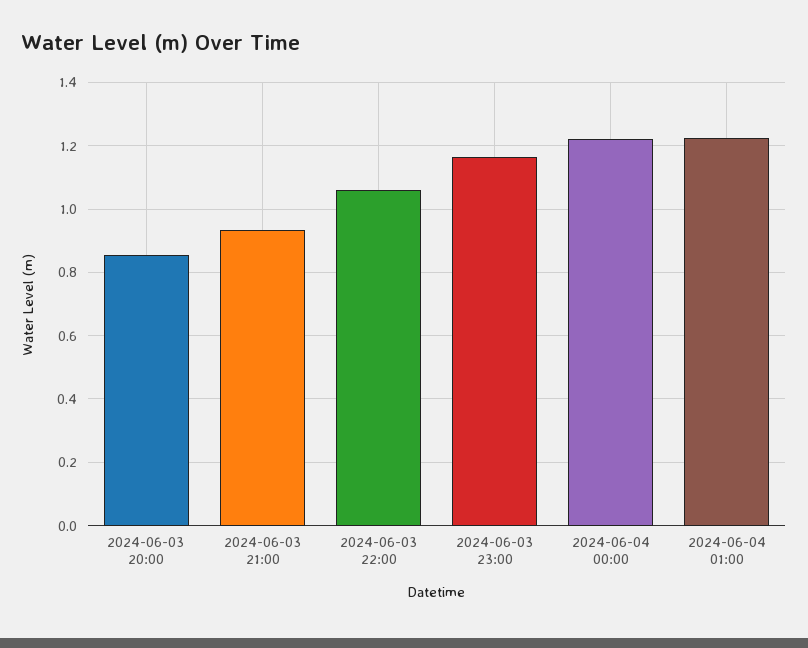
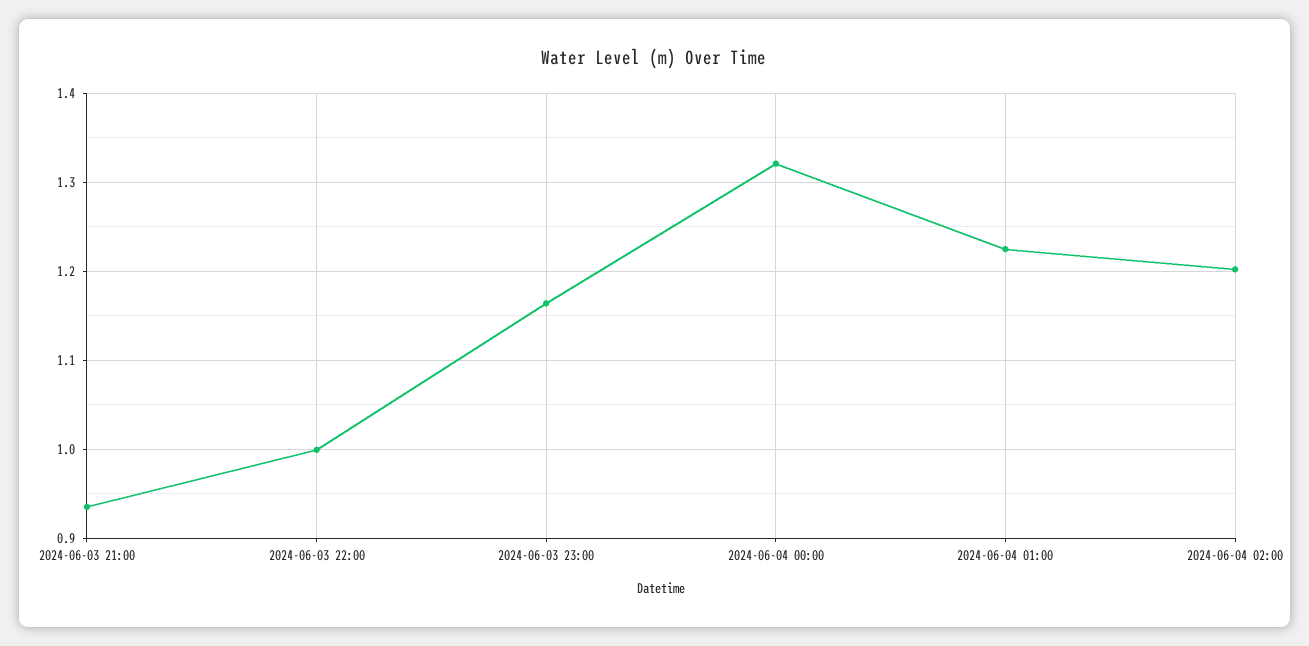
2024-06-03 20:00: 0.86 -> none
2024-06-03 22:00: 1.06 -> 1
2024-06-04 00:00: 1.22 -> 1.32
2024-06-04 02:00: none -> 1.2

